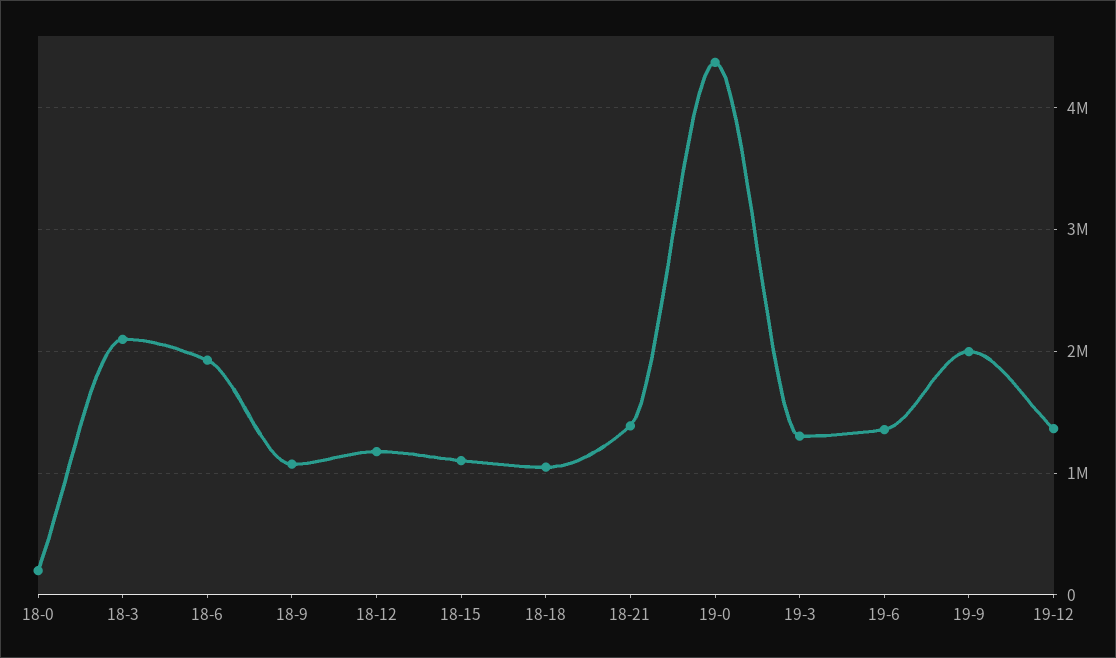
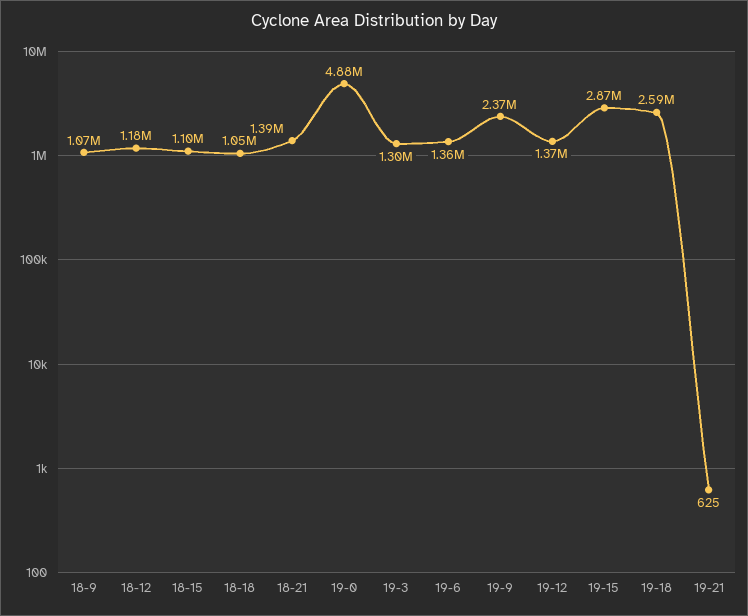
18-0: 200000 -> none
18-3: 2100000 -> none
18-6: 1900000 -> none
19-0: 4400000 -> 4880000
19-9: 2000000 -> 2370000
19-15: none -> 2870000
19-18: none -> 2590000
19-21: none -> 625

